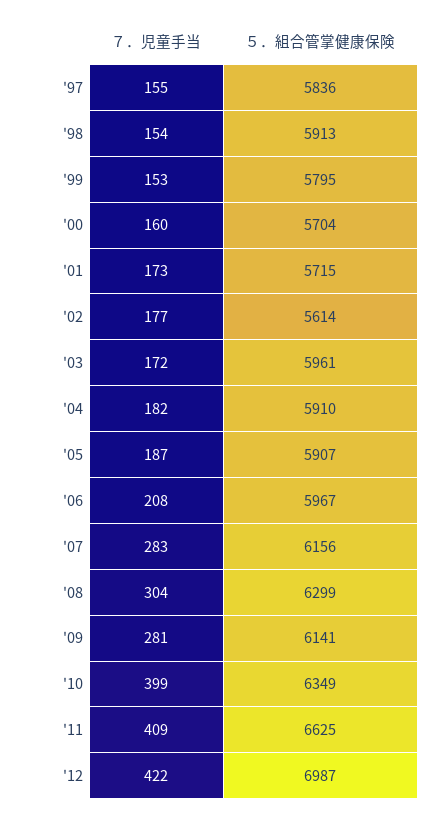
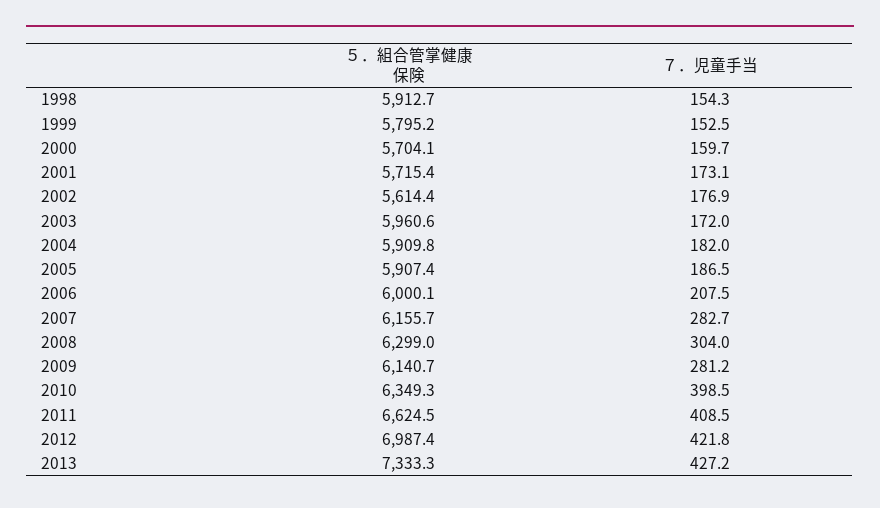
７．児童手当, '97: 155 -> none
５．組合管掌健康保険, '97: 5836 -> none
５．組合管掌健康保険, '06: 5967 -> 6000.1
５．組合管掌健康保険, 2013: none -> 7333.3
７．児童手当, 2013: none -> 427.2

